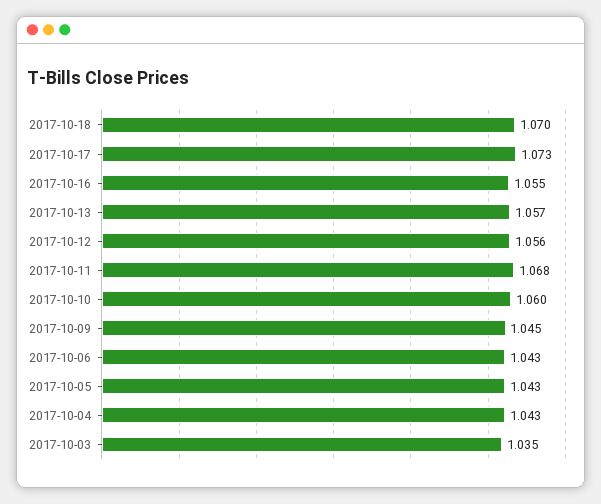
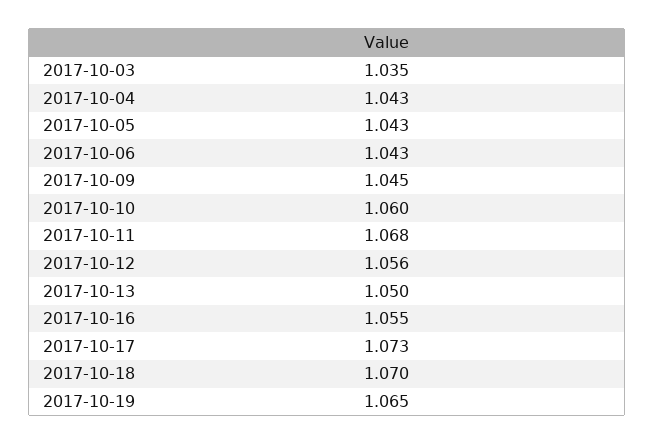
2017-10-13: 1.057 -> 1.05
2017-10-19: none -> 1.065

